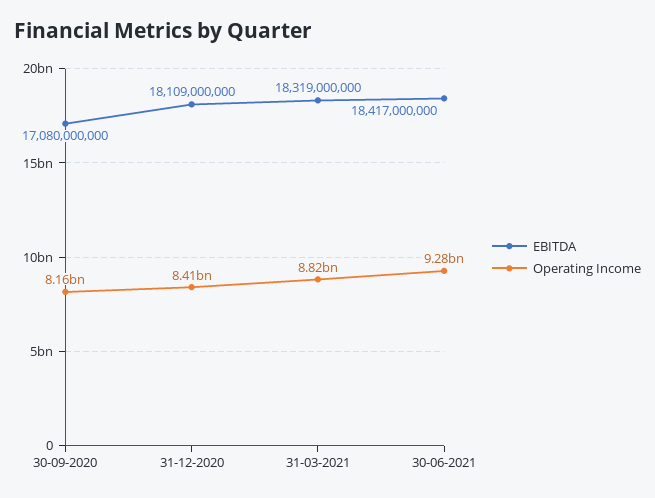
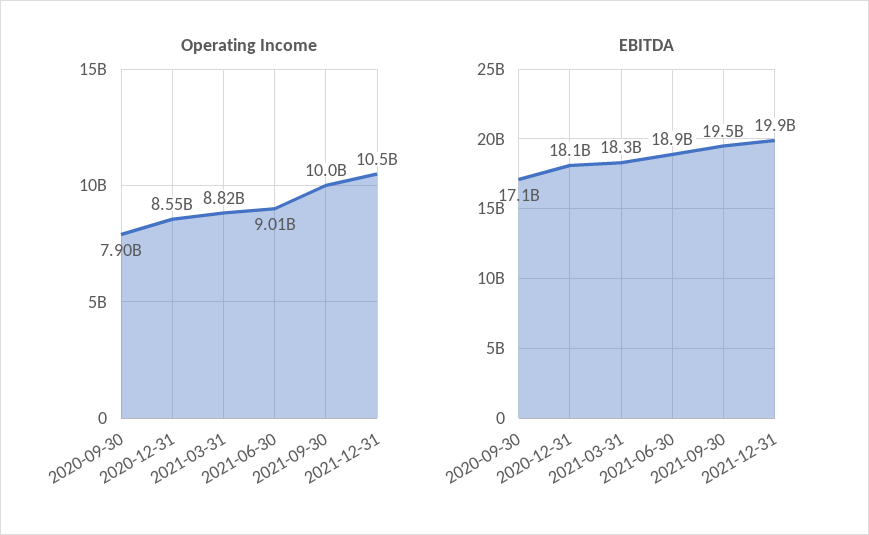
Operating Income, 30-09-2020: 8160000000 -> 7900000000
Operating Income, 31-12-2020: 8410000000 -> 8550000000
EBITDA, 30-06-2021: 18417000000 -> 18900000000
Operating Income, 30-06-2021: 9280000000 -> 9010000000
Operating Income, 2021-09-30: none -> 10000000000
Operating Income, 2021-12-31: none -> 10500000000
EBITDA, 2021-09-30: none -> 19500000000
EBITDA, 2021-12-31: none -> 19900000000

